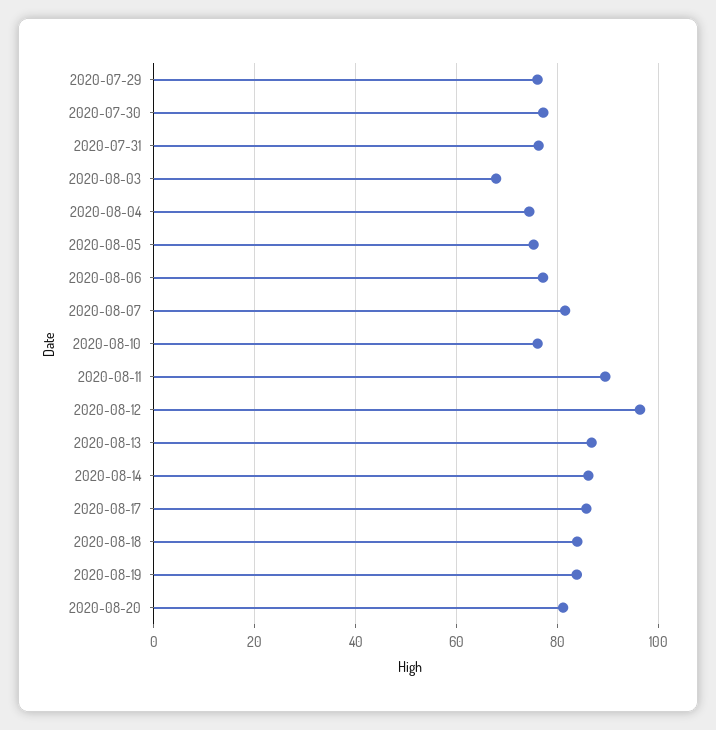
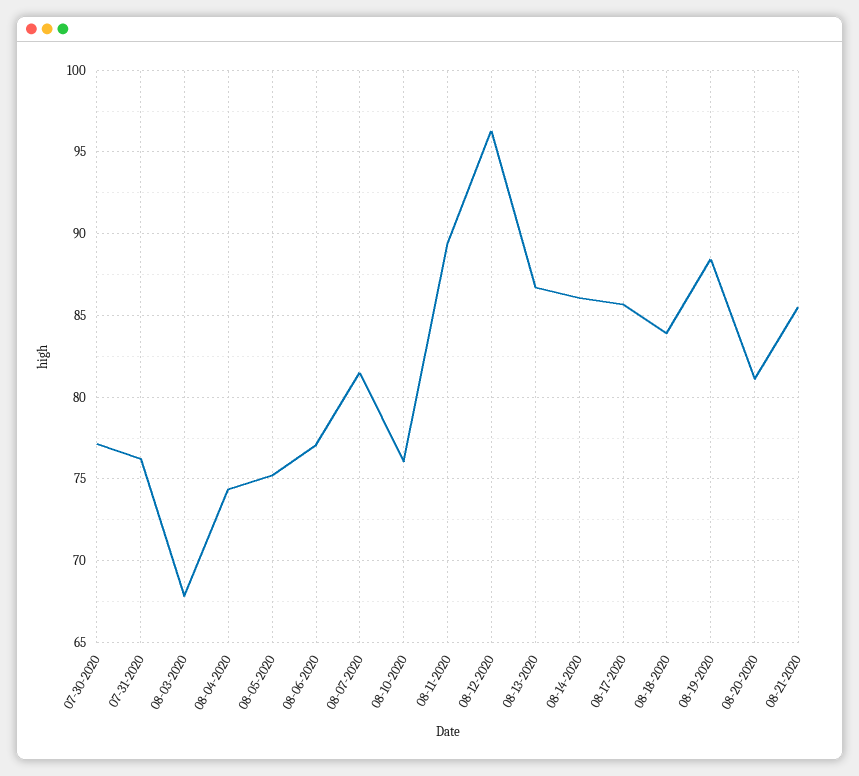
2020-07-29: 76 -> none
2020-08-19: 84 -> 88.5
08-21-2020: none -> 85.5

